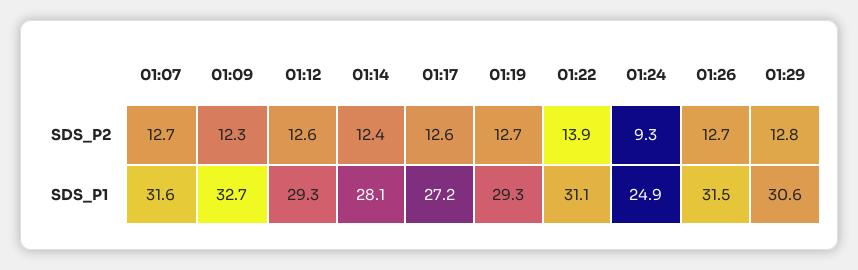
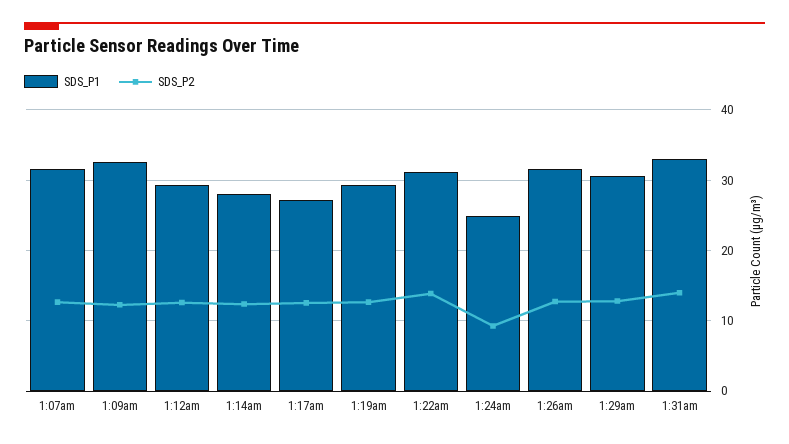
SDS_P1, 1:31am: none -> 33
SDS_P2, 1:31am: none -> 14

